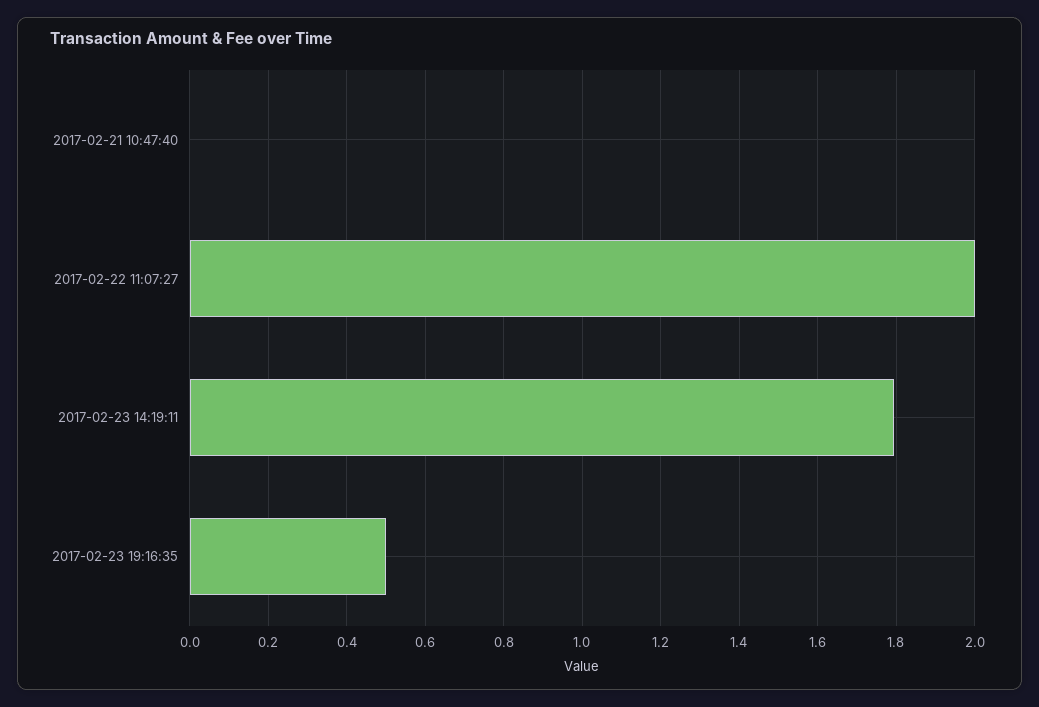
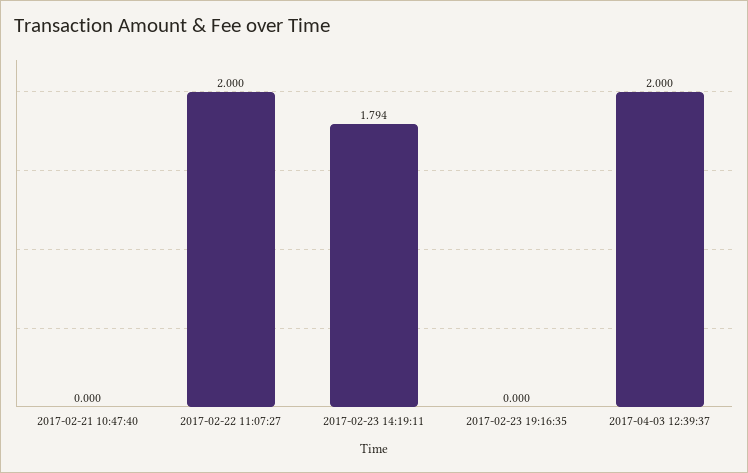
2017-02-23 19:16:35: 0.5 -> 0
2017-04-03 12:39:37: none -> 2

